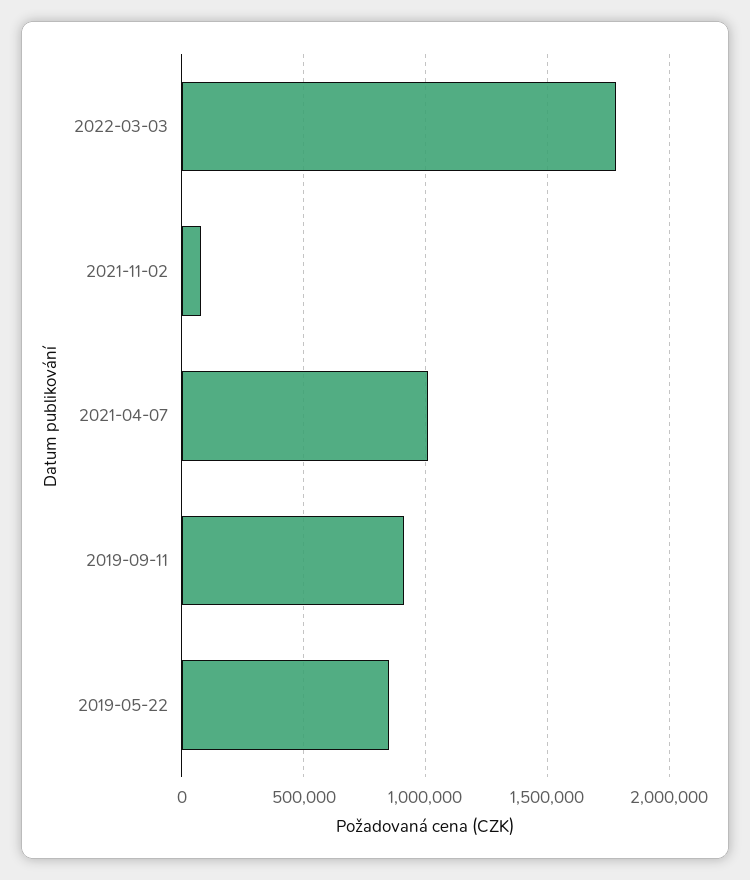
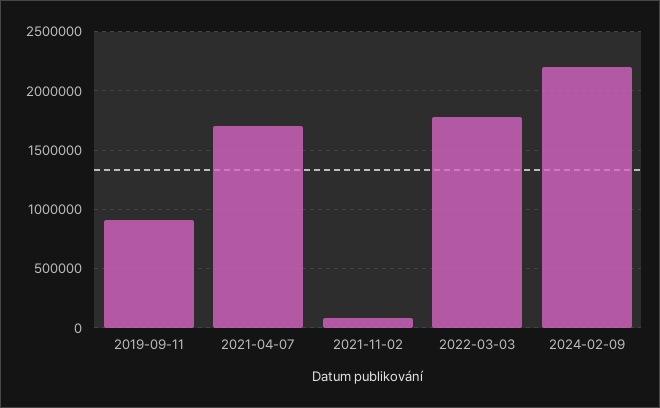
2021-04-07: 1000000 -> 1700000
2019-05-22: 850000 -> none
2024-02-09: none -> 2200000

